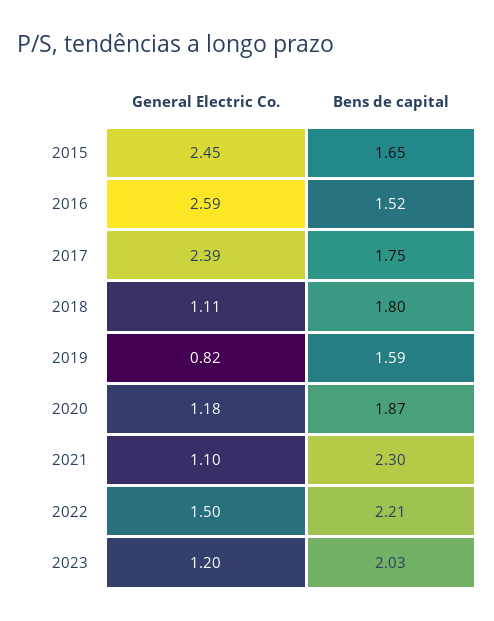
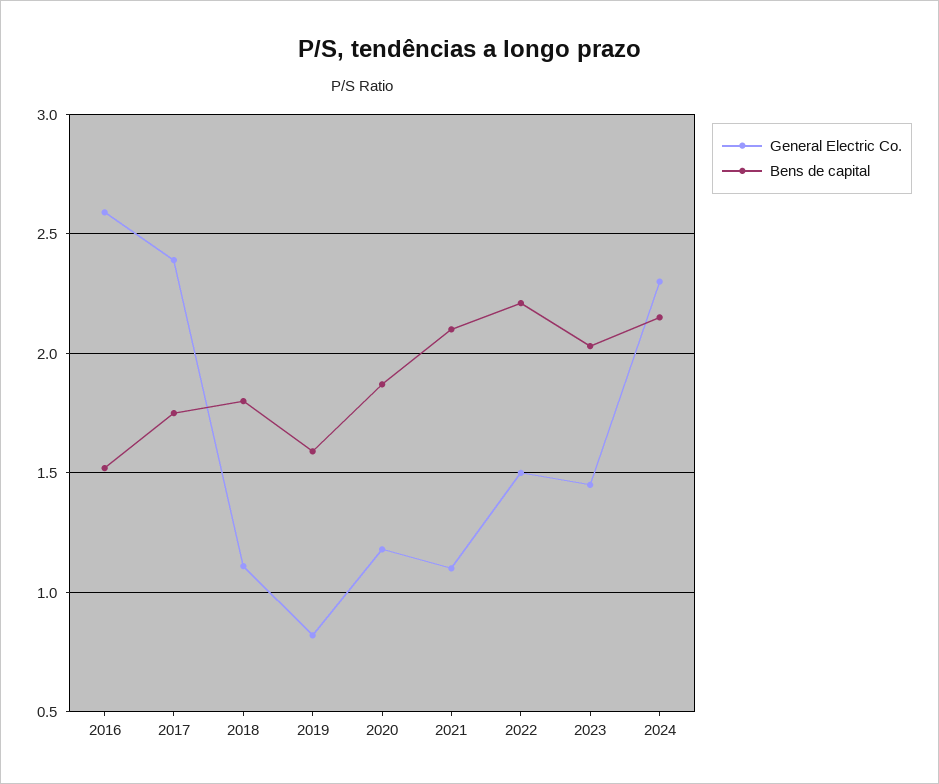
General Electric Co., 2015: 2.45 -> none
Bens de capital, 2015: 1.65 -> none
Bens de capital, 2021: 2.3 -> 2.1
General Electric Co., 2023: 1.2 -> 1.45
General Electric Co., 2024: none -> 2.3
Bens de capital, 2024: none -> 2.15

